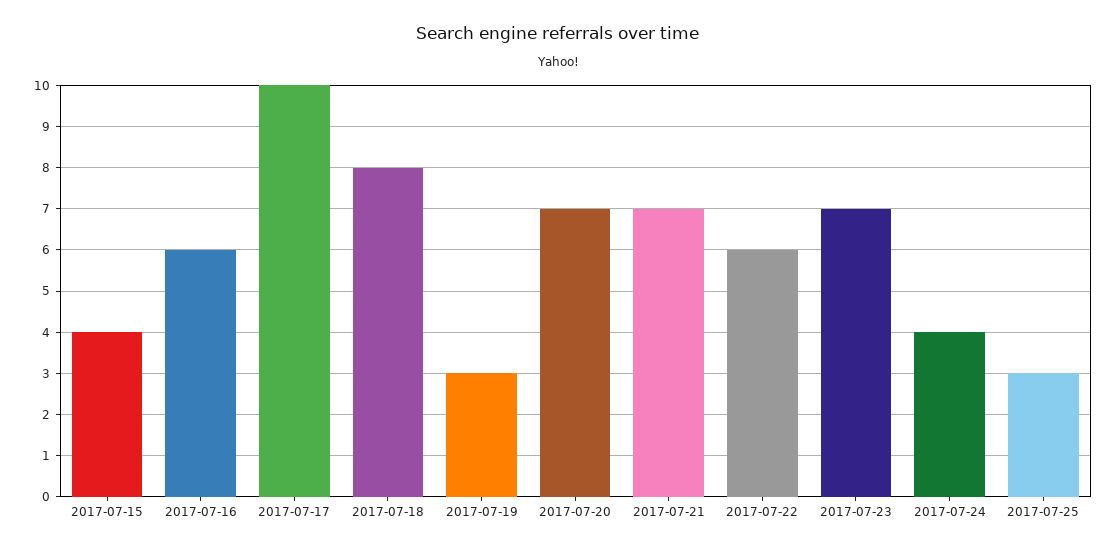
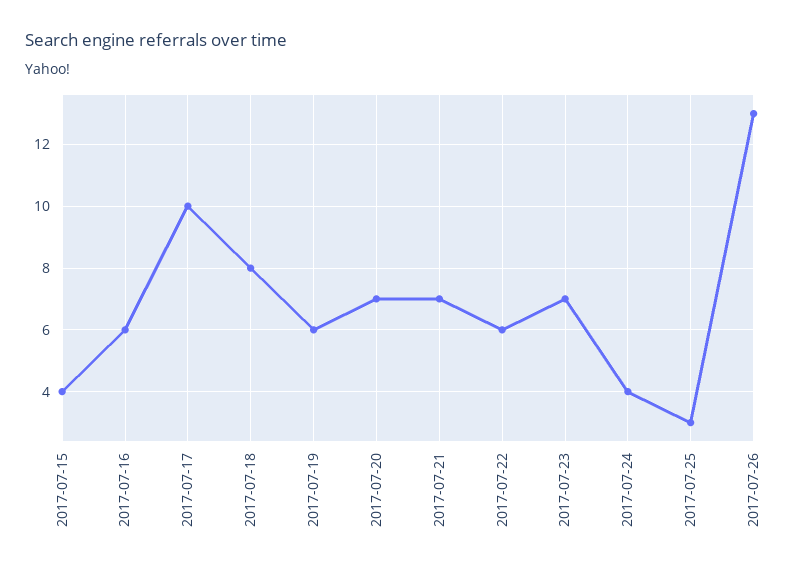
2017-07-19: 3 -> 6
2017-07-26: none -> 13

